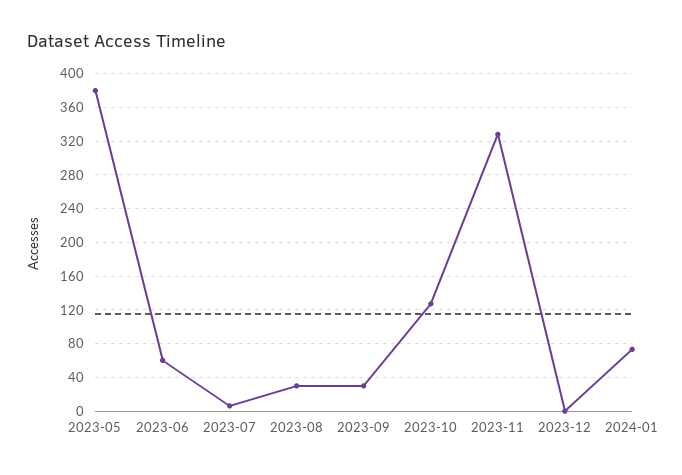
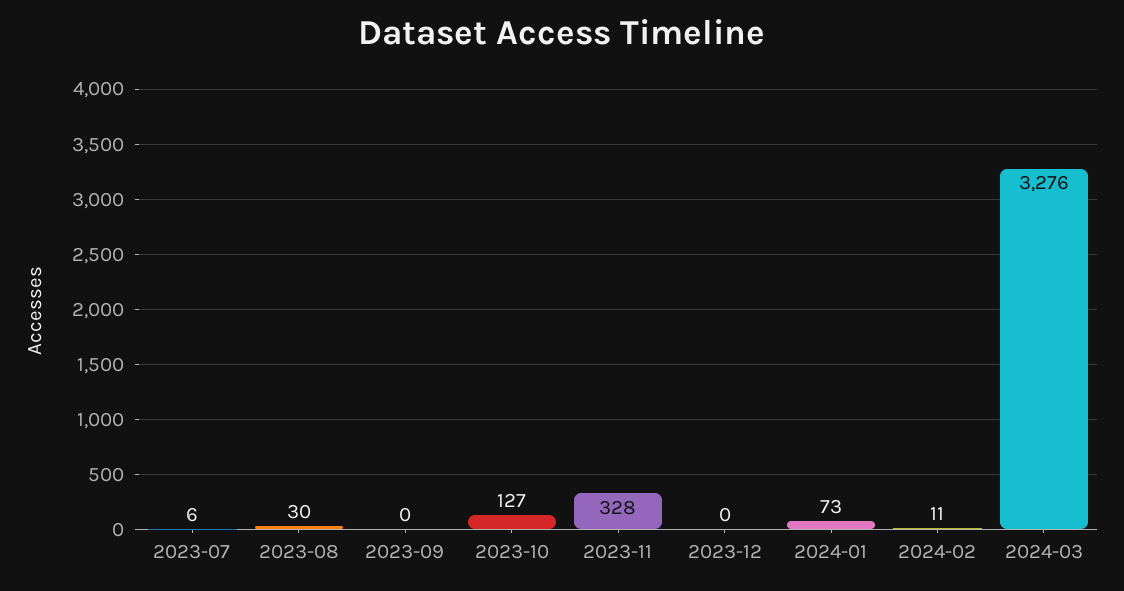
2023-05: 380 -> none
2023-06: 60 -> none
2023-09: 30 -> 0
2024-02: none -> 11
2024-03: none -> 3276

